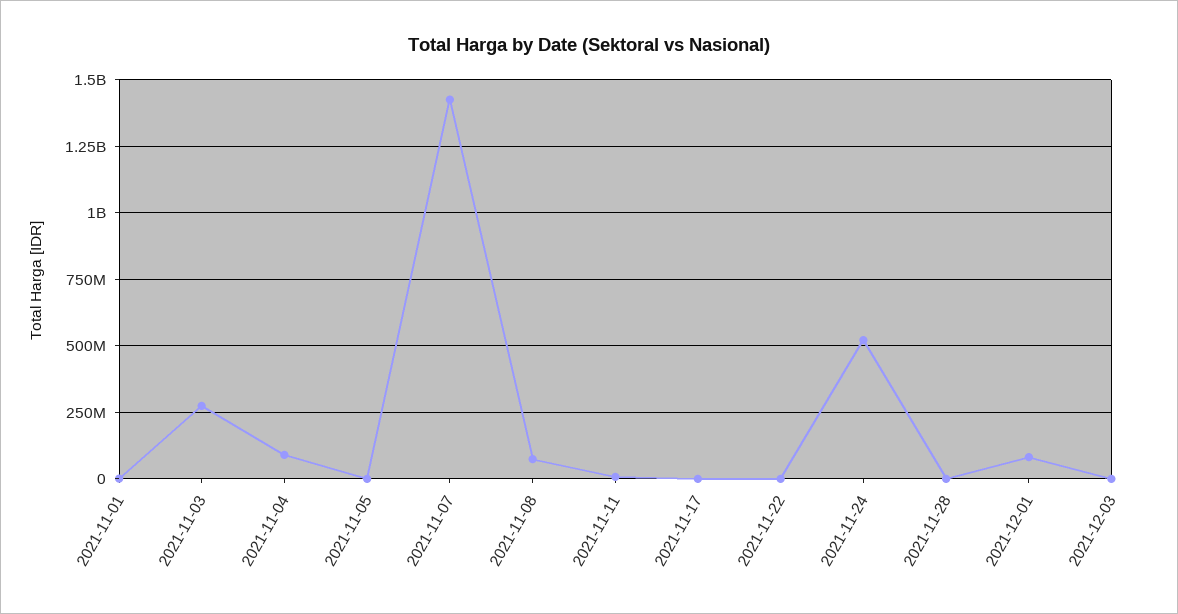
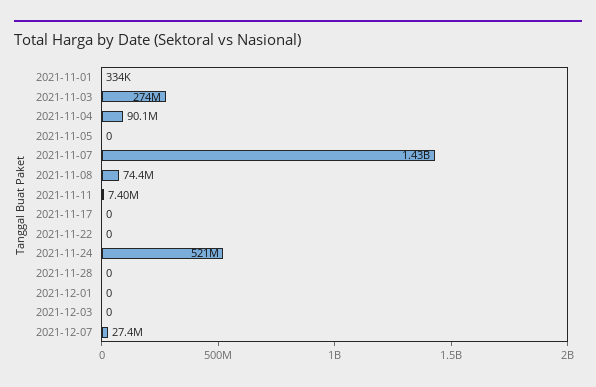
2021-12-01: 75000000 -> 0
2021-12-07: none -> 27400000

